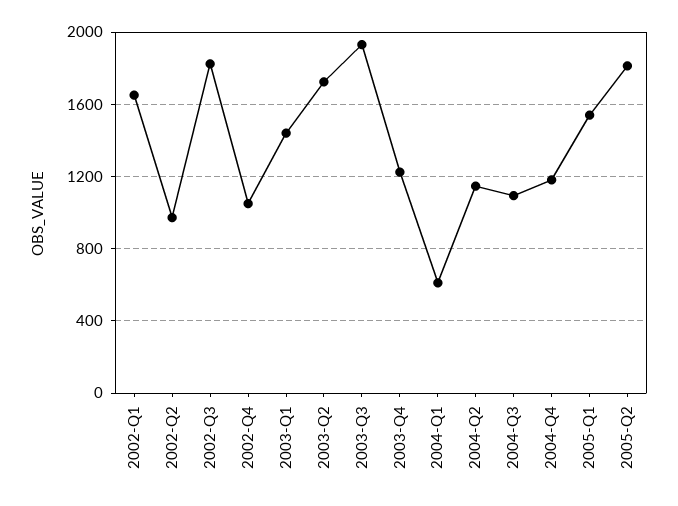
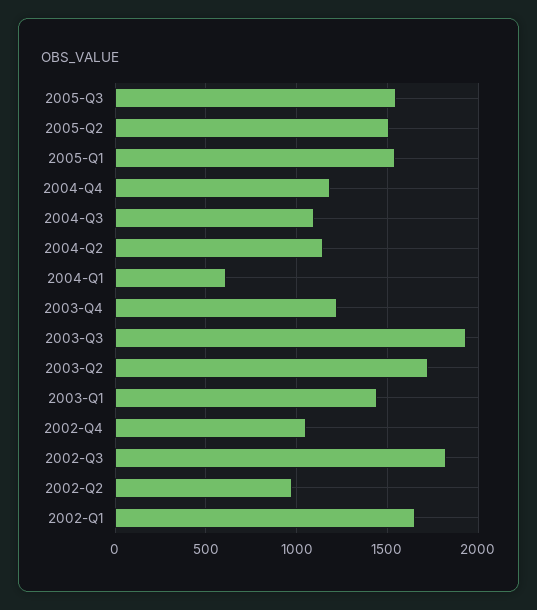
2005-Q2: 1800 -> 1500
2005-Q3: none -> 1550

